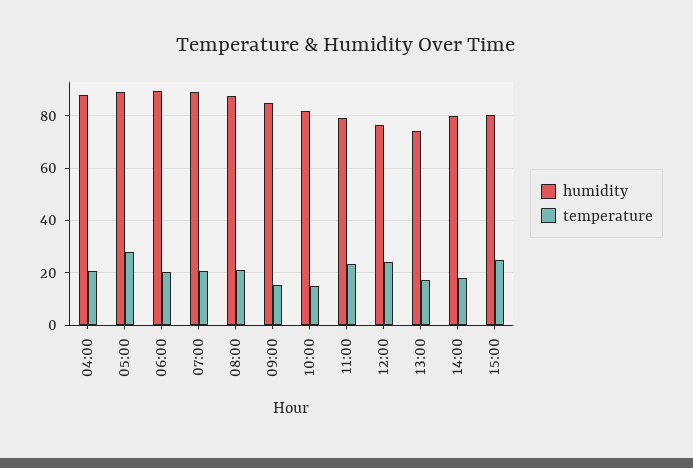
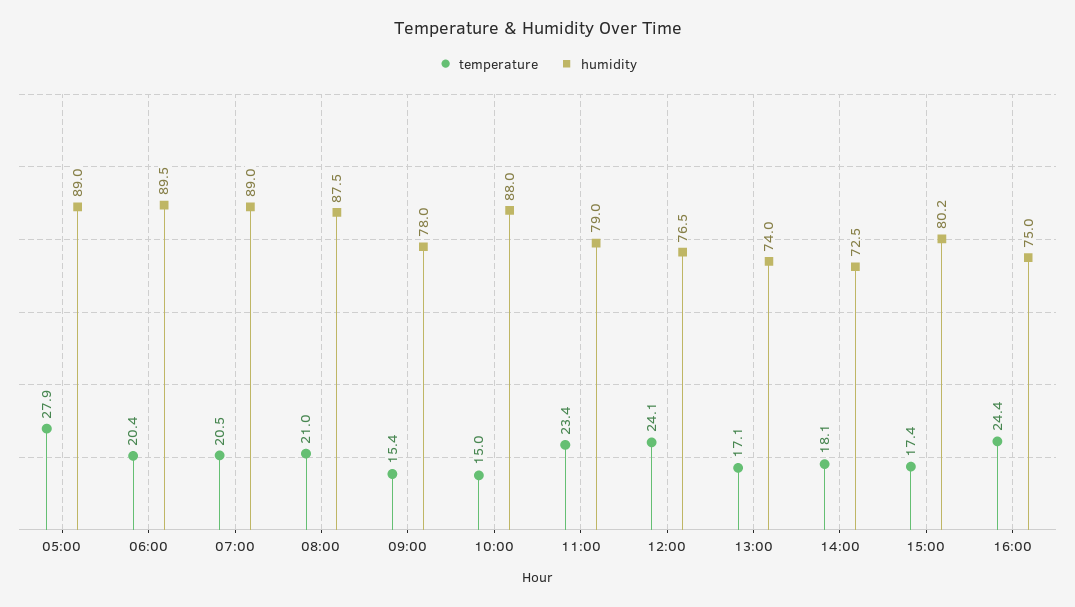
humidity, 04:00: 87.5 -> none
temperature, 04:00: 20 -> none
humidity, 09:00: 85 -> 78
humidity, 10:00: 82.5 -> 88
humidity, 14:00: 80 -> 72.5
temperature, 15:00: 25 -> 17.4
temperature, 16:00: none -> 24.4
humidity, 16:00: none -> 75

